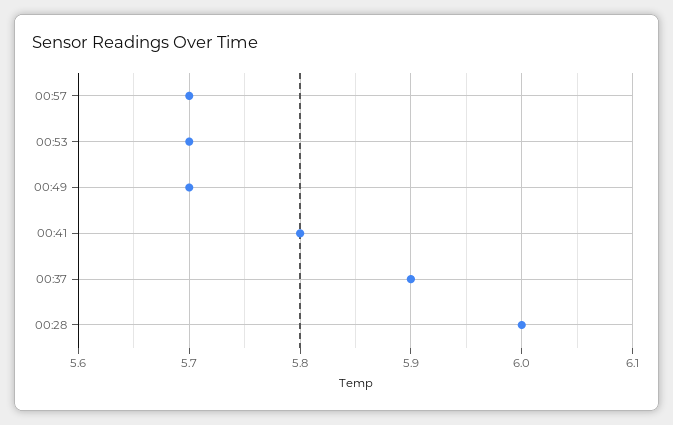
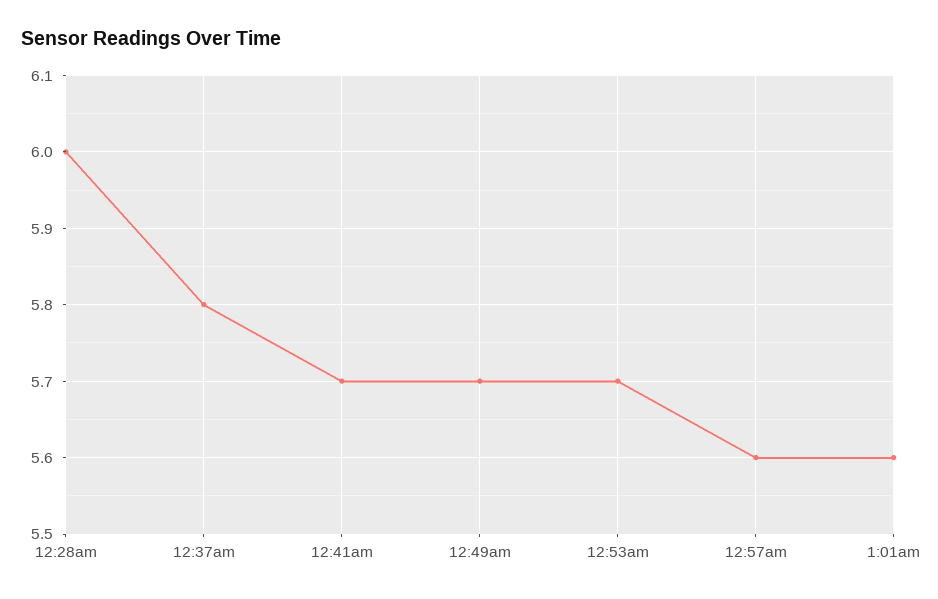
00:57: 5.7 -> 5.6
00:41: 5.8 -> 5.7
00:37: 5.9 -> 5.8
1:01am: none -> 5.6

